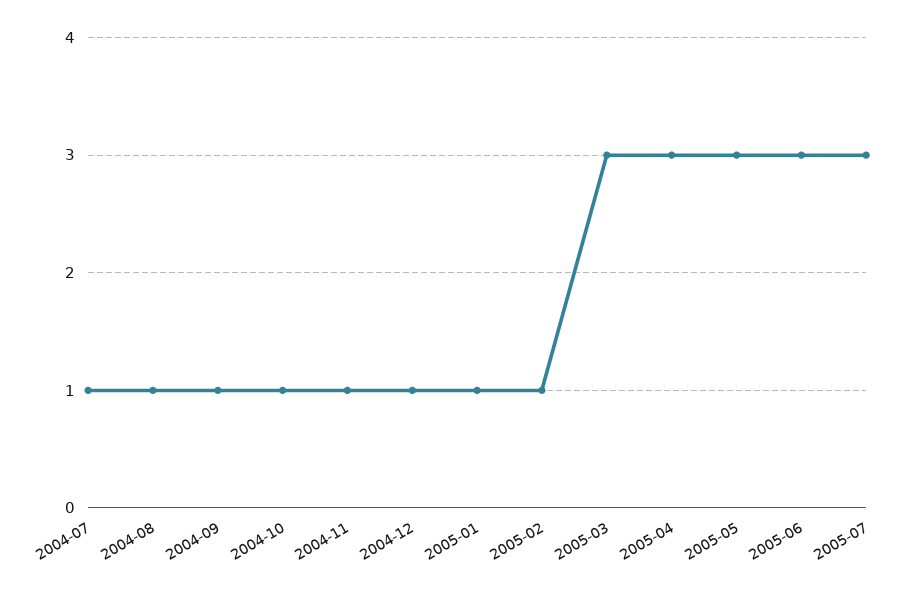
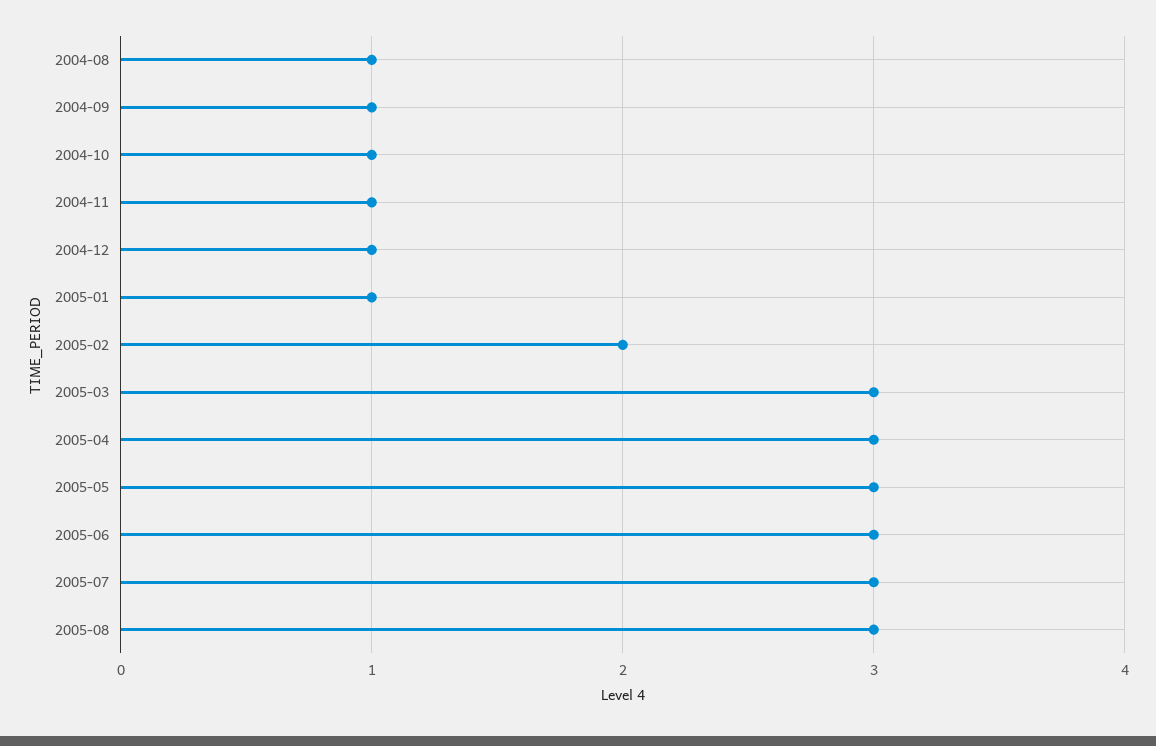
2004-07: 1 -> none
2005-02: 1 -> 2
2005-08: none -> 3

